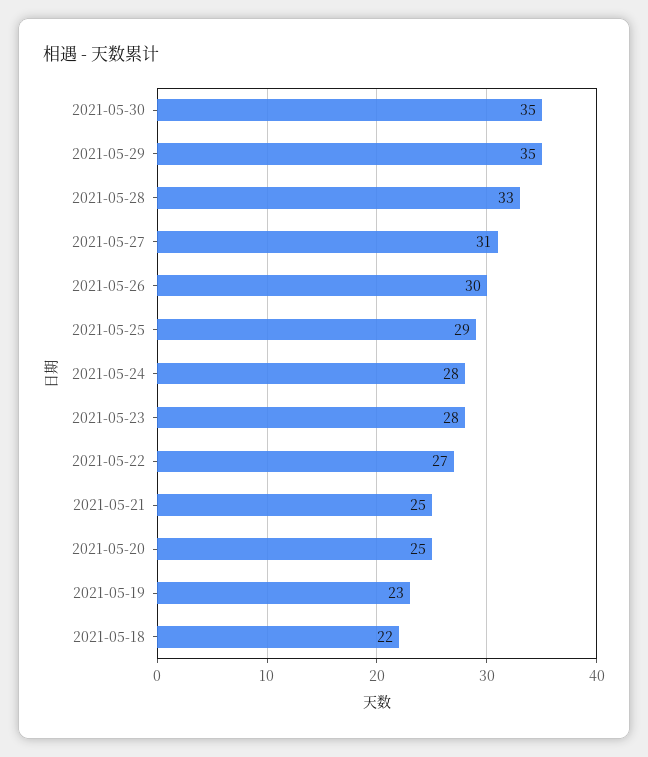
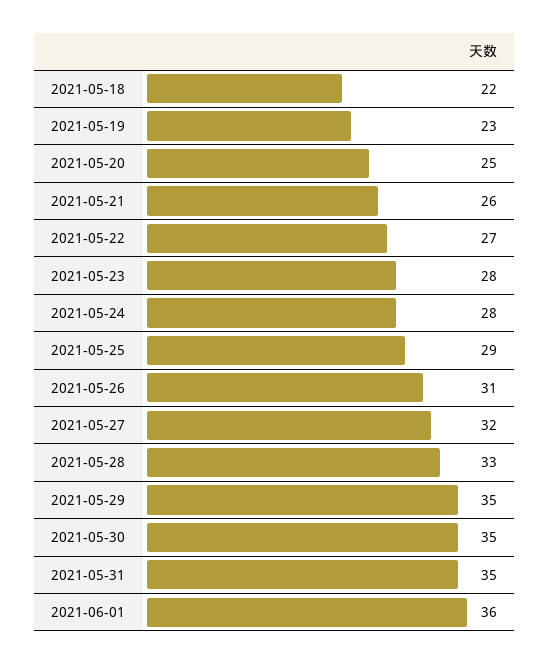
2021-05-27: 31 -> 32
2021-05-26: 30 -> 31
2021-05-21: 25 -> 26
2021-05-31: none -> 35
2021-06-01: none -> 36

